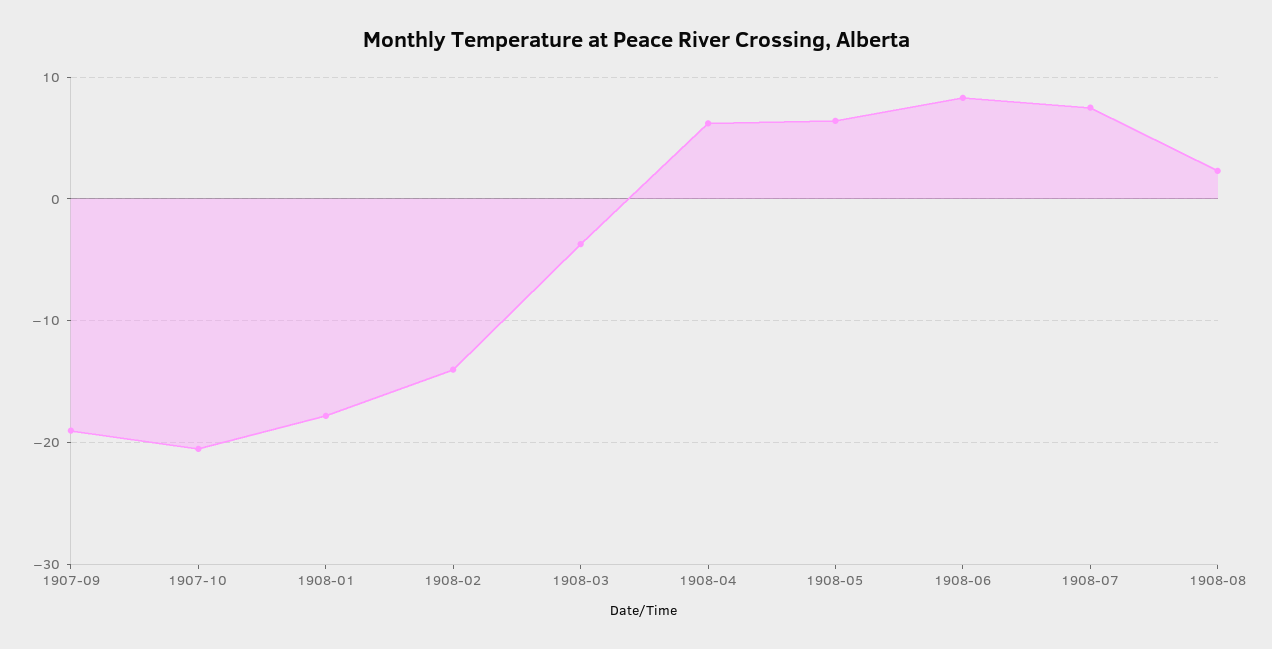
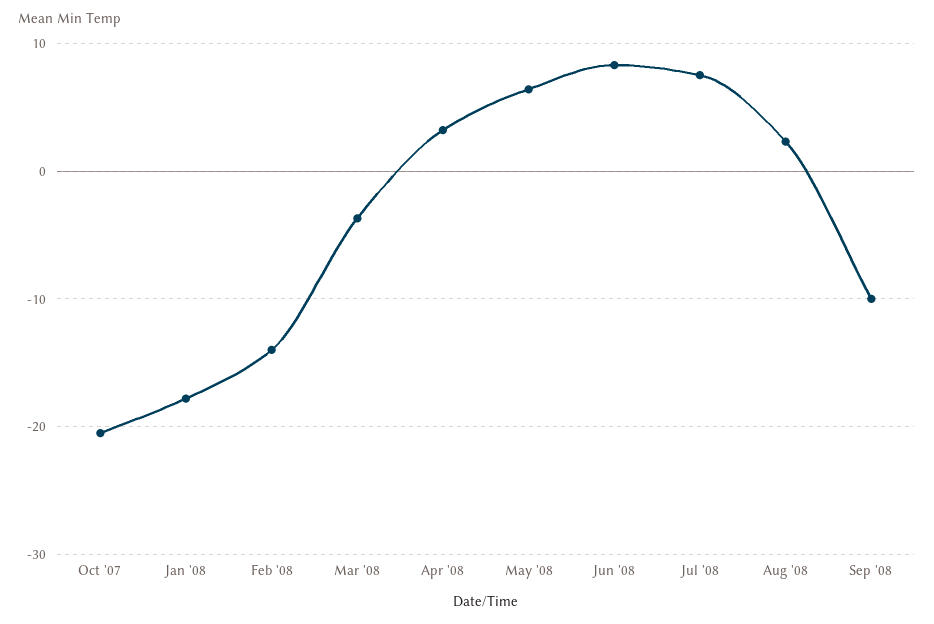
1907-09: -19 -> none
1908-04: 6 -> 3
Sep '08: none -> -10

